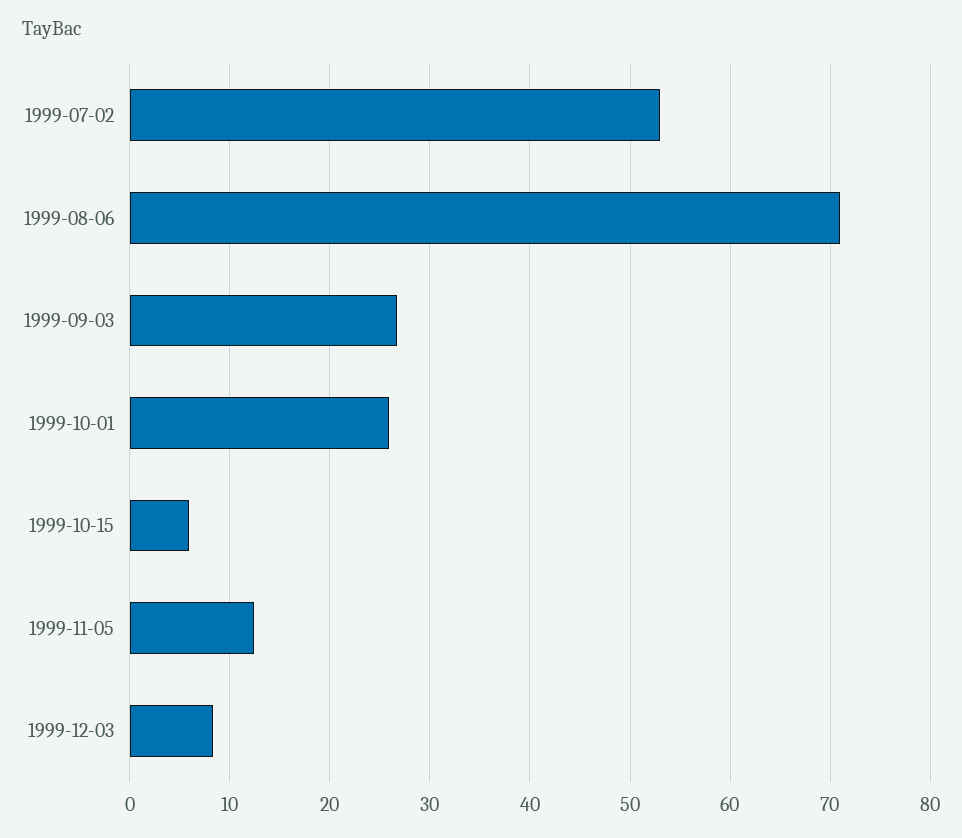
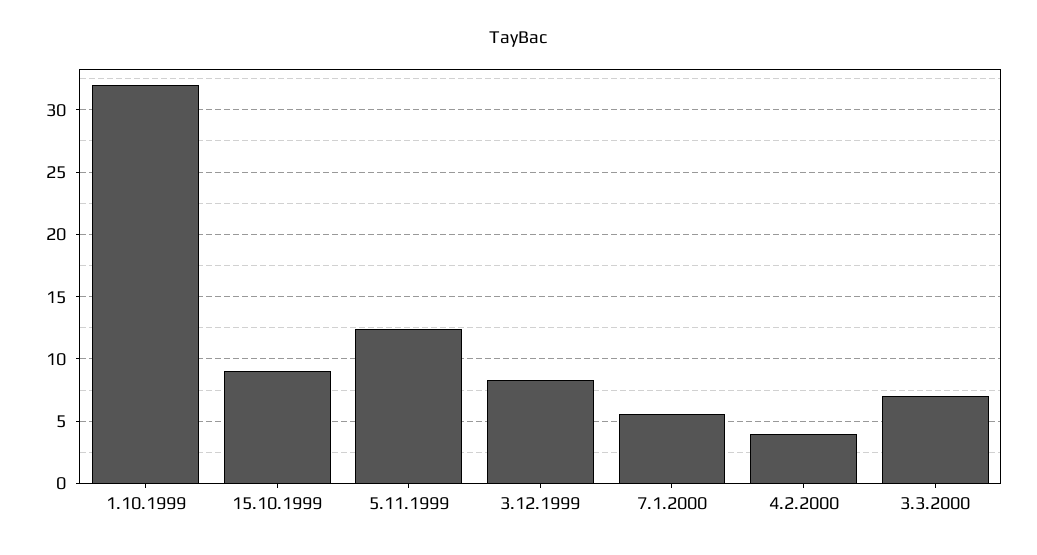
1999-07-02: 53 -> none
1999-08-06: 71 -> none
1999-09-03: 27 -> none
1999-10-01: 26 -> 32
1999-10-15: 6 -> 9
7.1.2000: none -> 5.5
4.2.2000: none -> 4
3.3.2000: none -> 7

